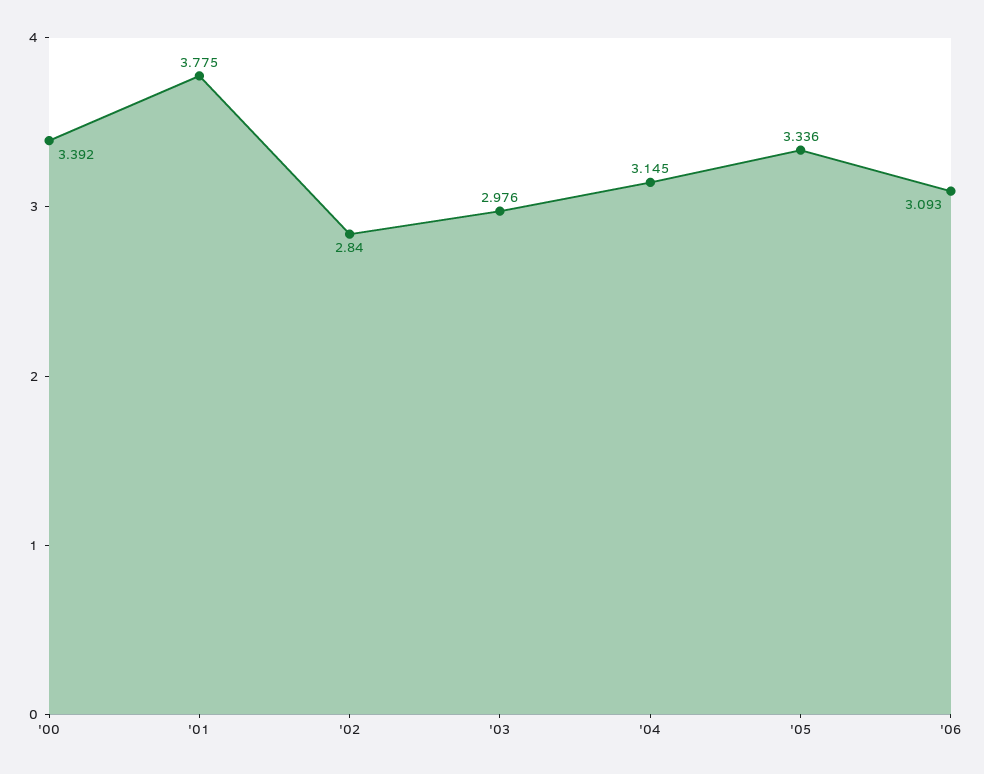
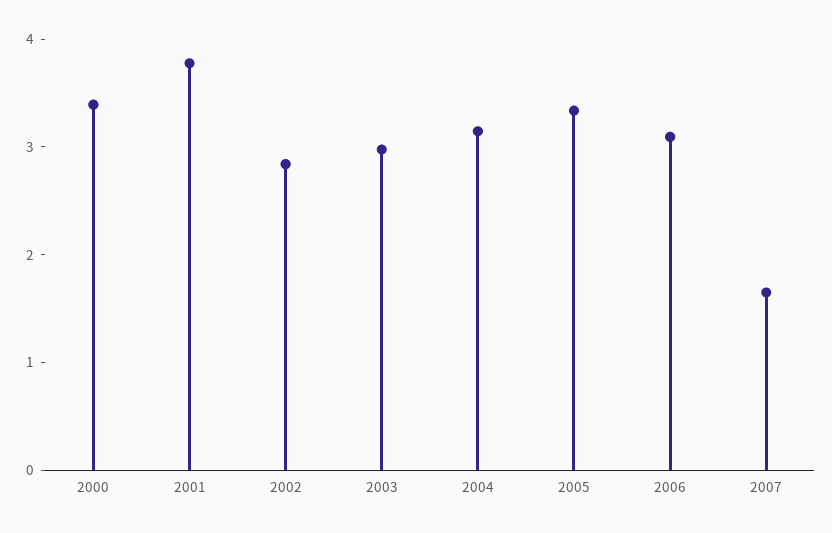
2007: none -> 1.6

